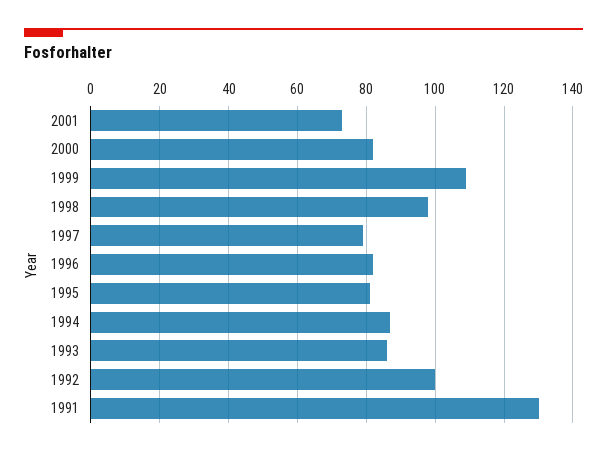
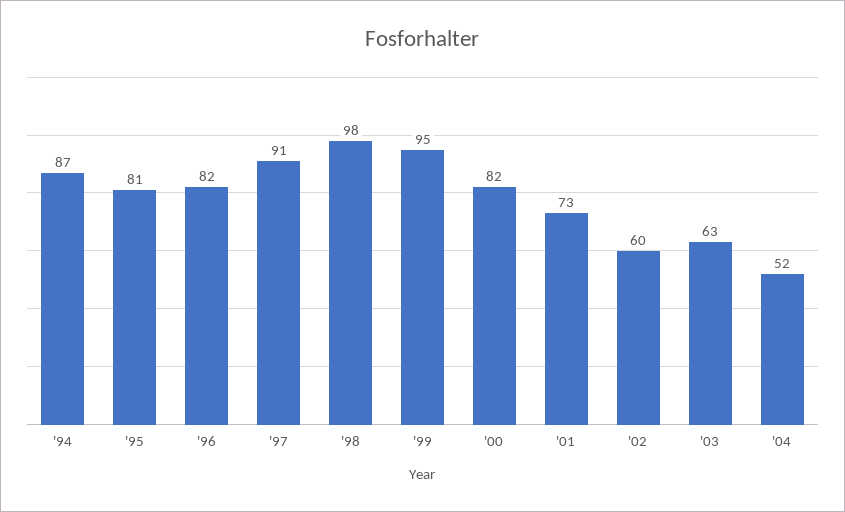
1999: 110 -> 95
1997: 80 -> 91
1993: 85 -> none
1992: 100 -> none
1991: 130 -> none
'02: none -> 60
'03: none -> 63
'04: none -> 52

